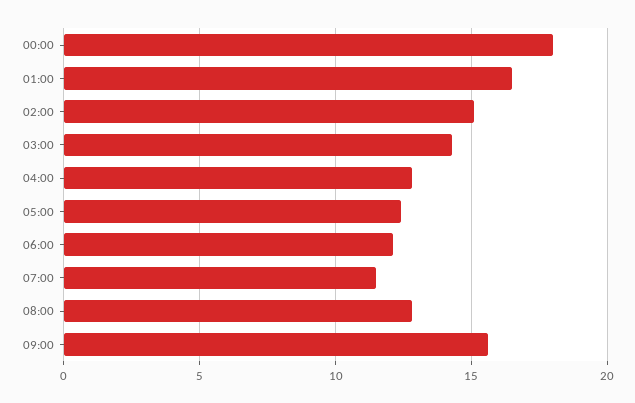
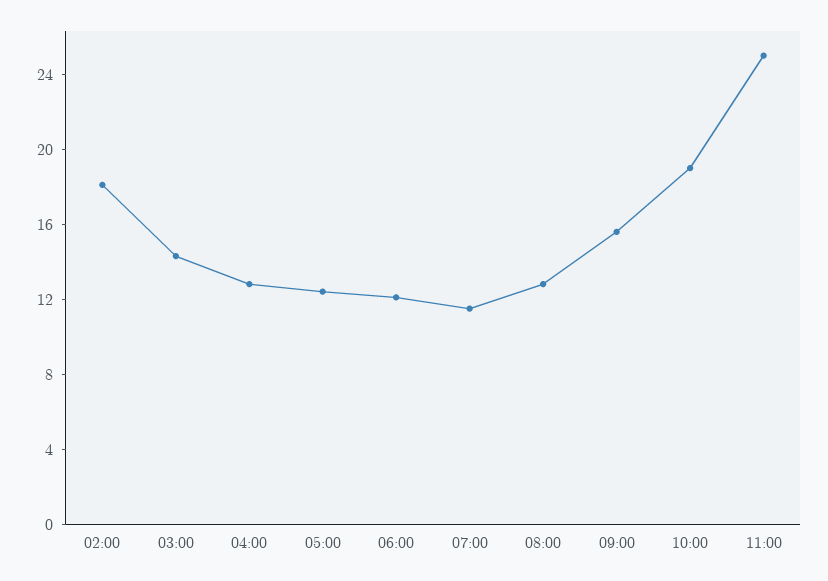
00:00: 18 -> none
01:00: 16.5 -> none
02:00: 15 -> 18
10:00: none -> 19
11:00: none -> 25

